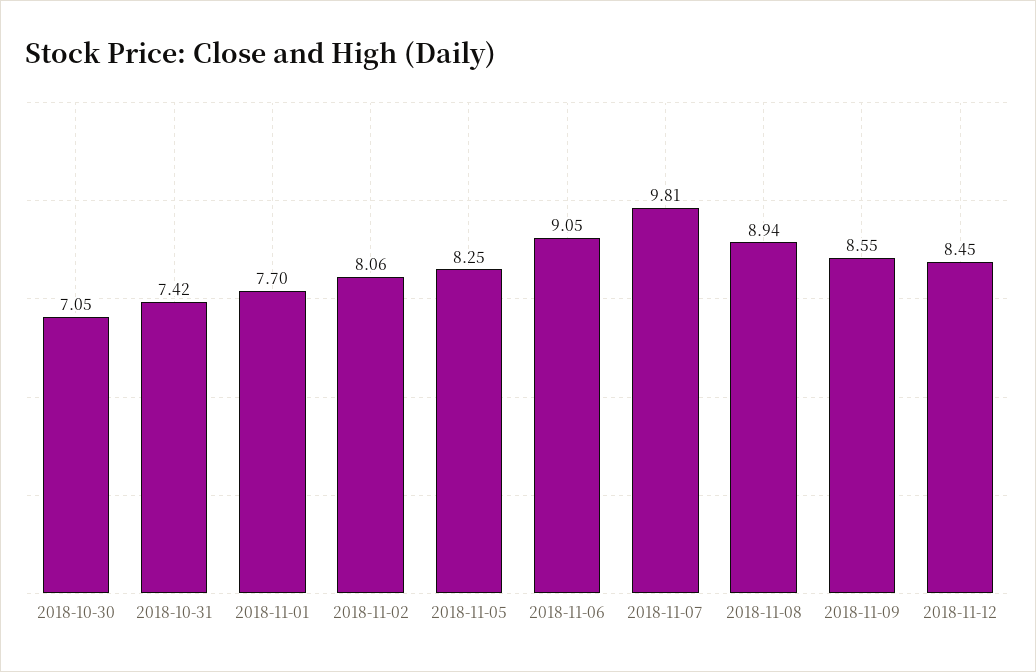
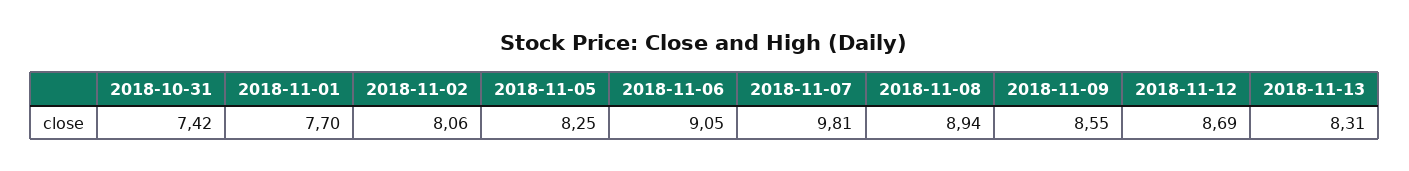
2018-10-30: 7.05 -> none
2018-11-12: 8.45 -> 8.69
2018-11-13: none -> 8.31

